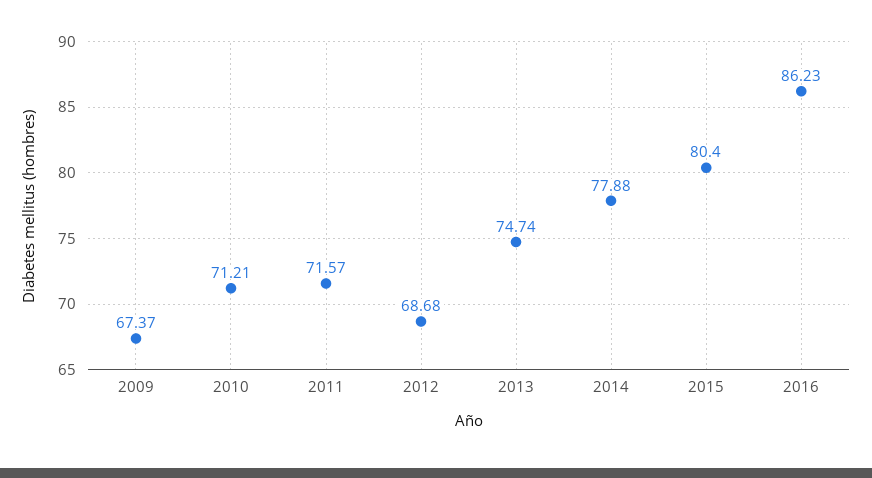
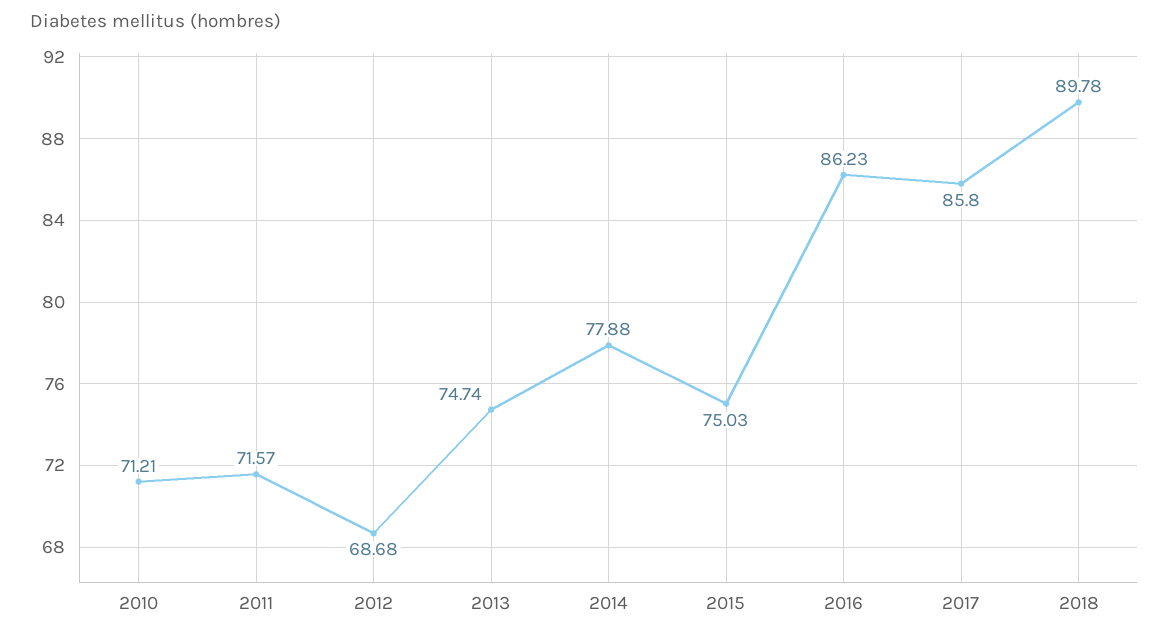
2009: 67.37 -> none
2015: 80.4 -> 75.03
2017: none -> 85.8
2018: none -> 89.78

